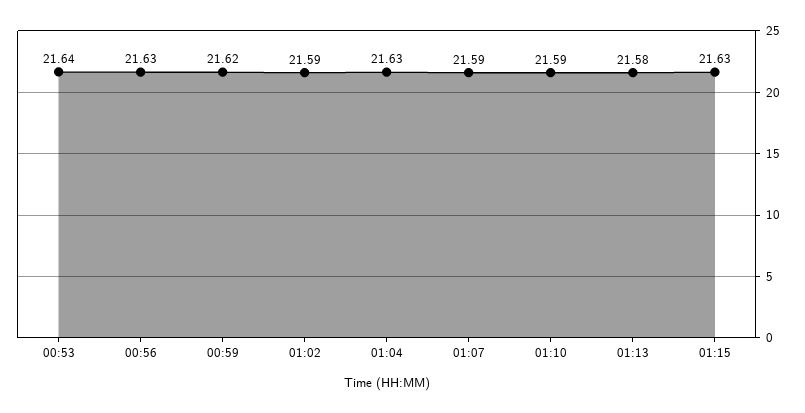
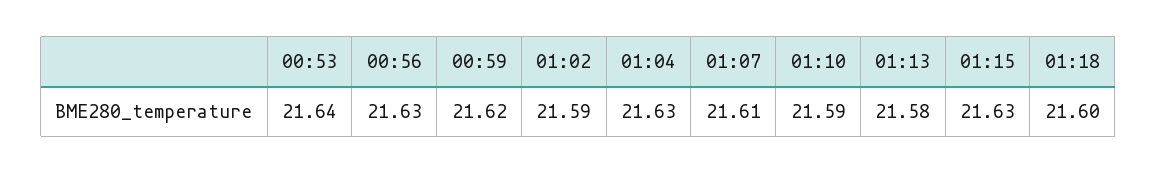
01:07: 21.59 -> 21.61
01:18: none -> 21.6

